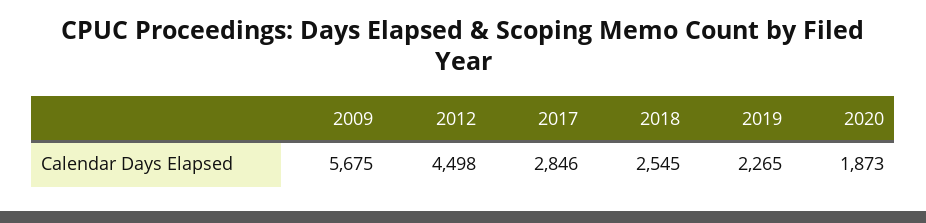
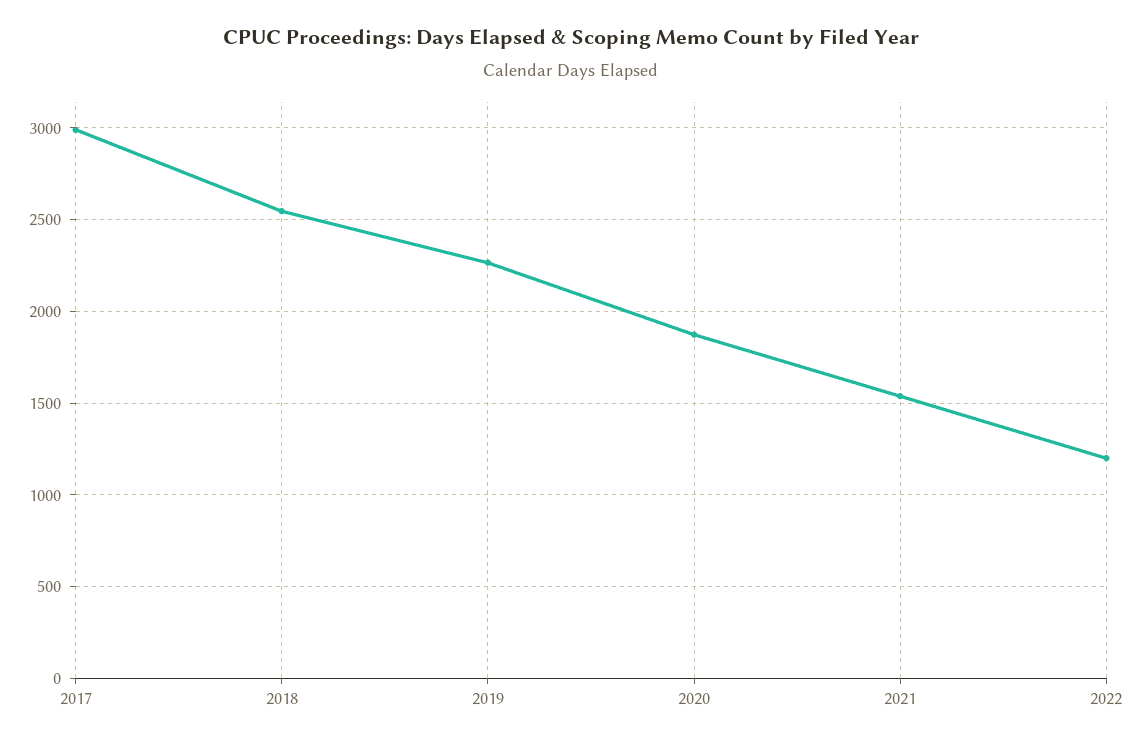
2009: 5675 -> none
2012: 4498 -> none
2017: 2846 -> 3000
2021: none -> 1550
2022: none -> 1200

